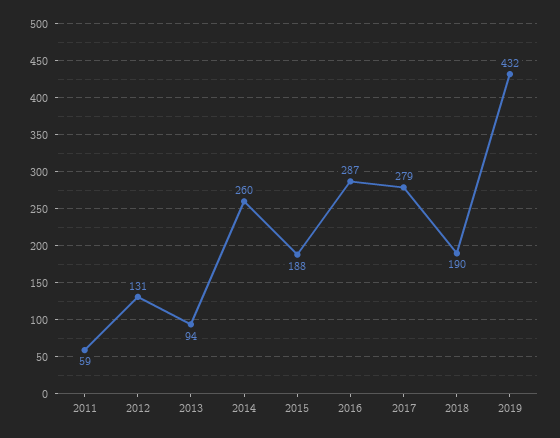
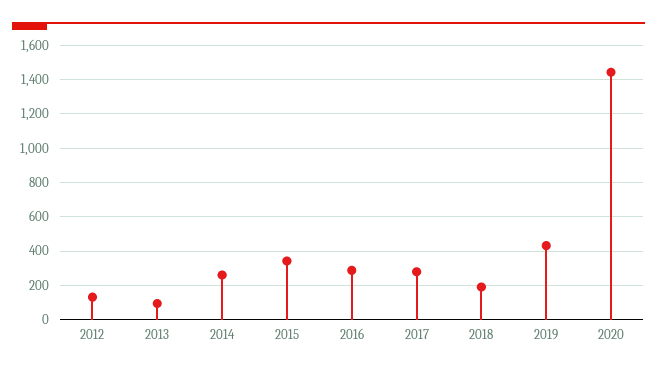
2011: 59 -> none
2015: 188 -> 350
2020: none -> 1450

